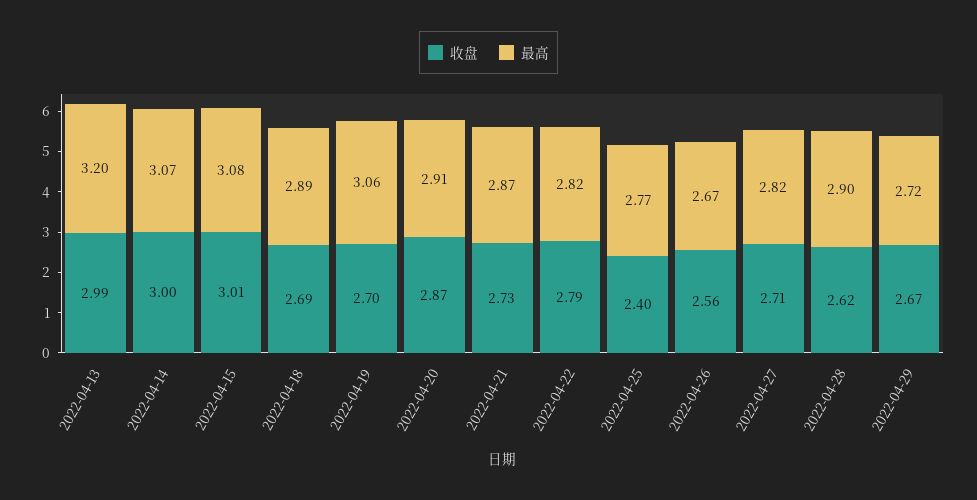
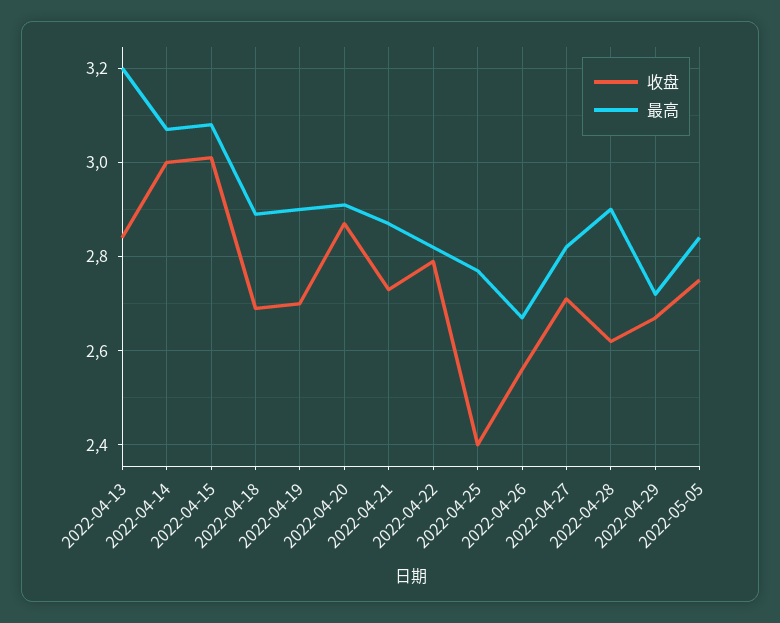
收盘, 2022-04-13: 2.99 -> 2.85
最高, 2022-04-19: 3.06 -> 2.9
收盘, 2022-05-05: none -> 2.75
最高, 2022-05-05: none -> 2.85

